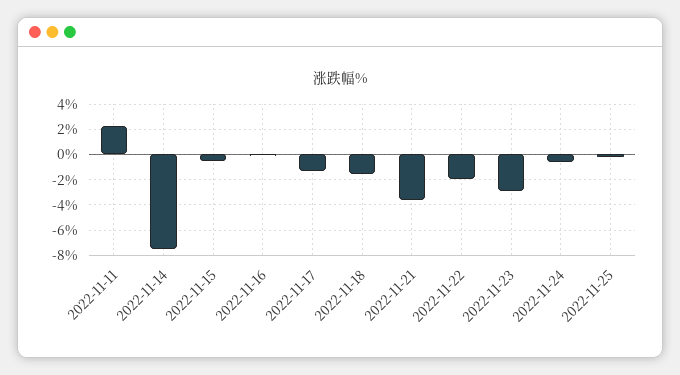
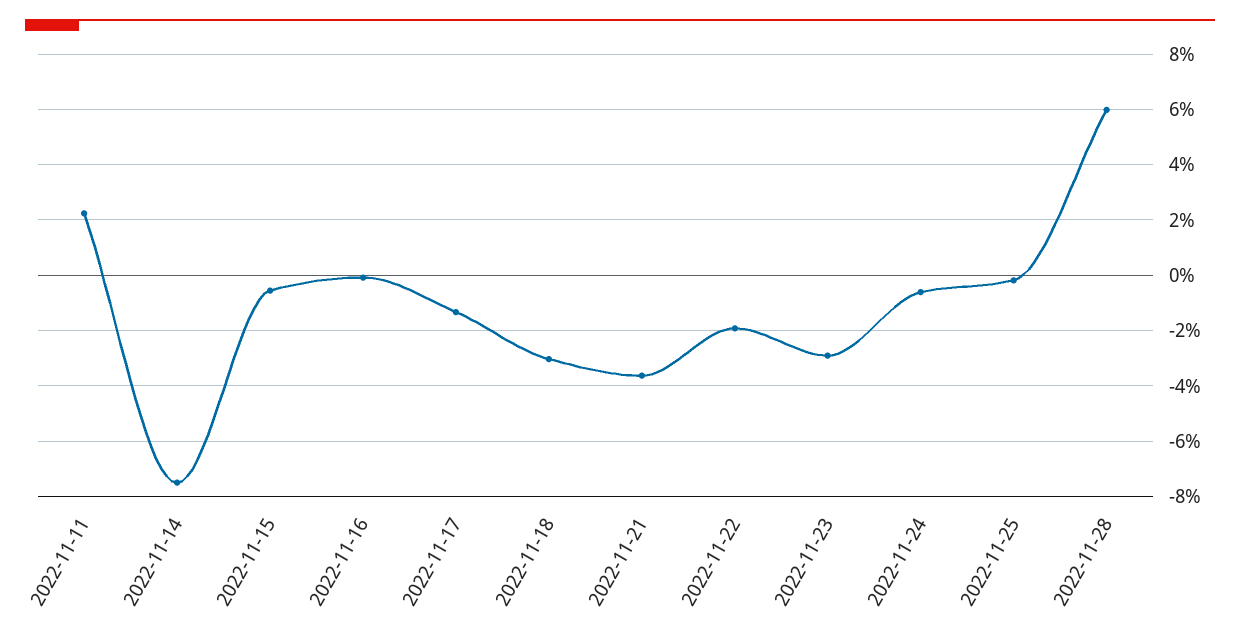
2022-11-18: -1.5 -> -3
2022-11-28: none -> 6

